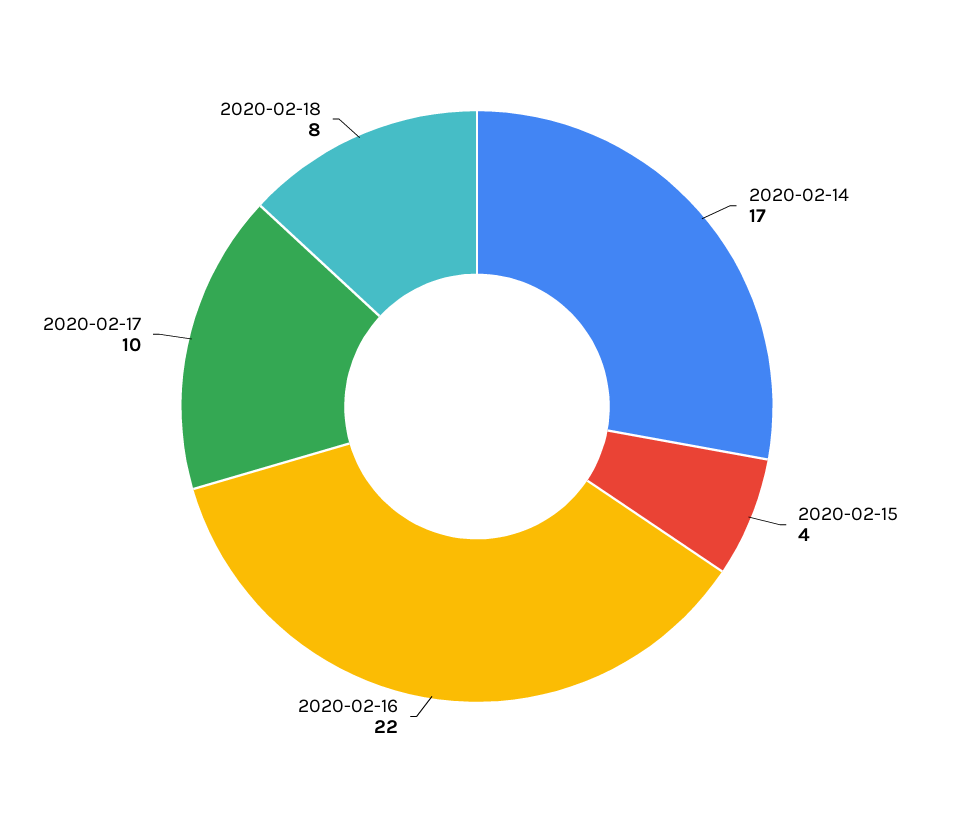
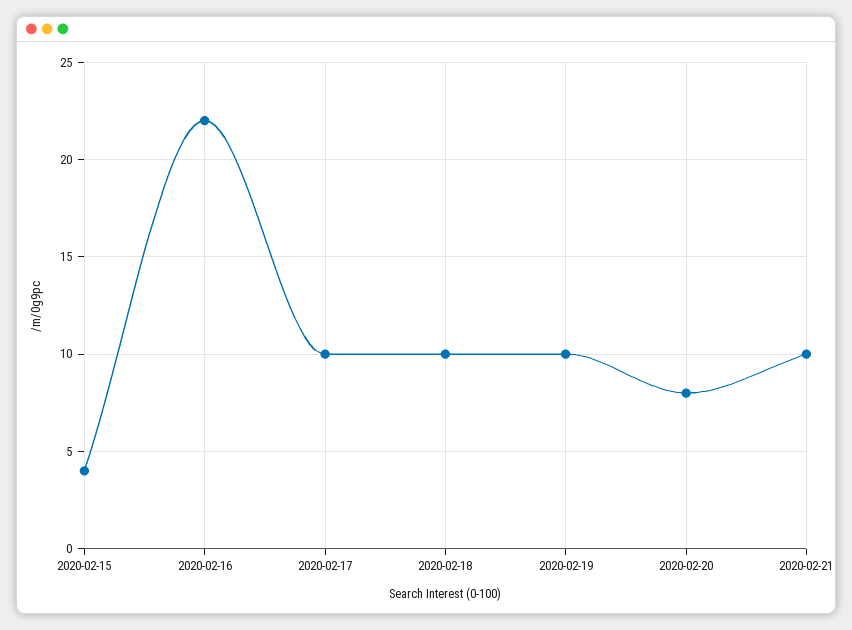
2020-02-14: 17 -> none
2020-02-18: 8 -> 10
2020-02-19: none -> 10
2020-02-20: none -> 8
2020-02-21: none -> 10

